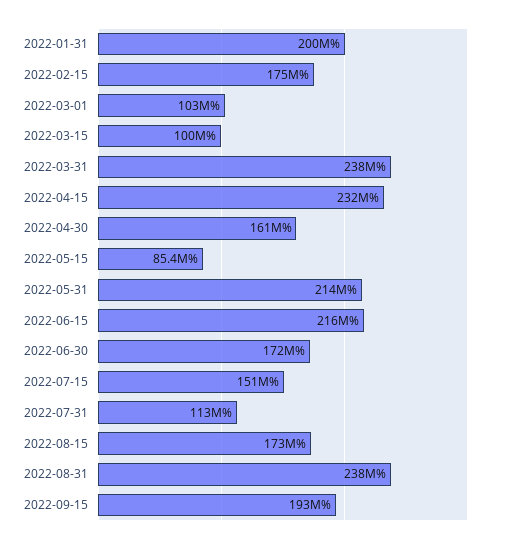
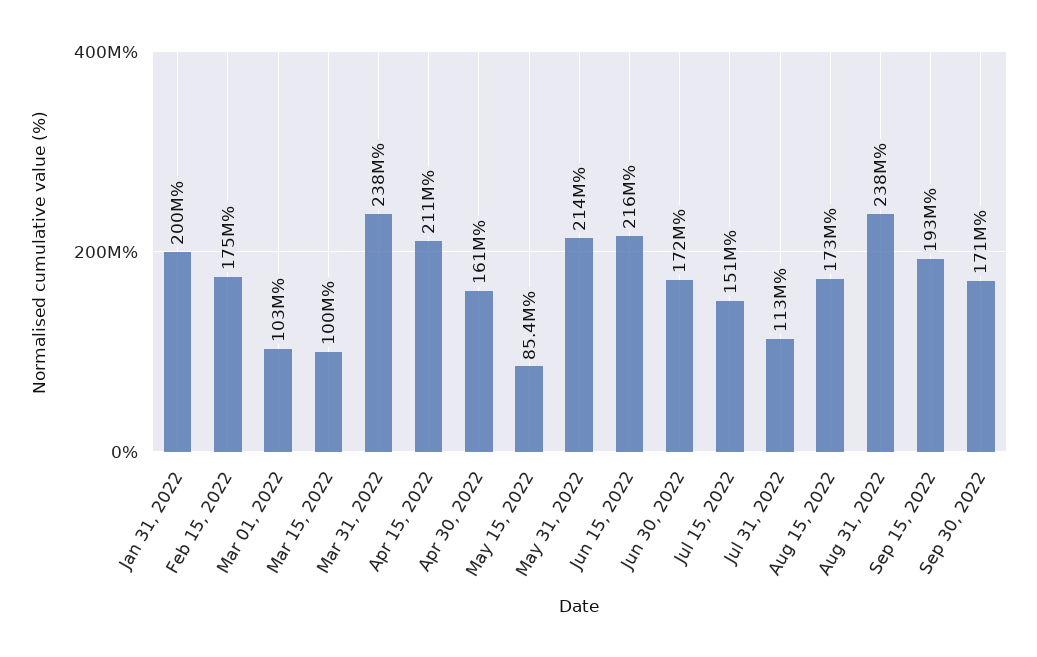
2022-04-15: 232000000 -> 211000000
Sep 30, 2022: none -> 171000000

